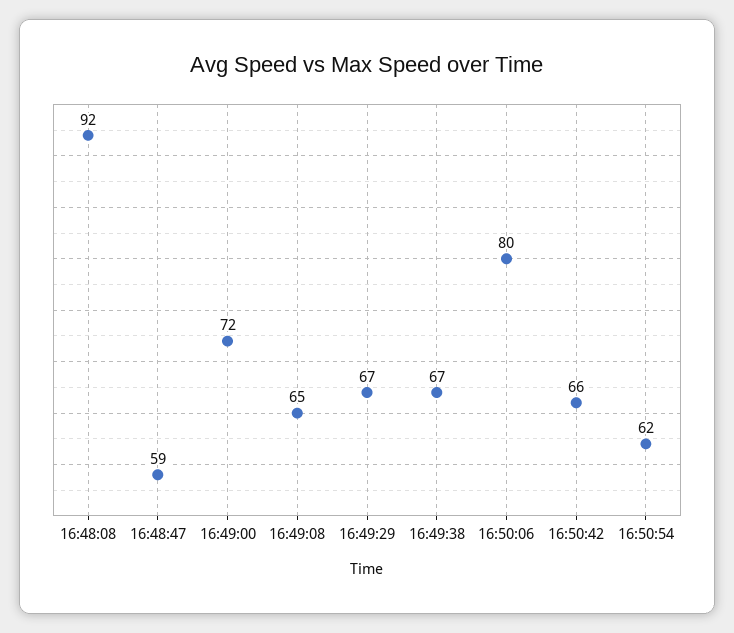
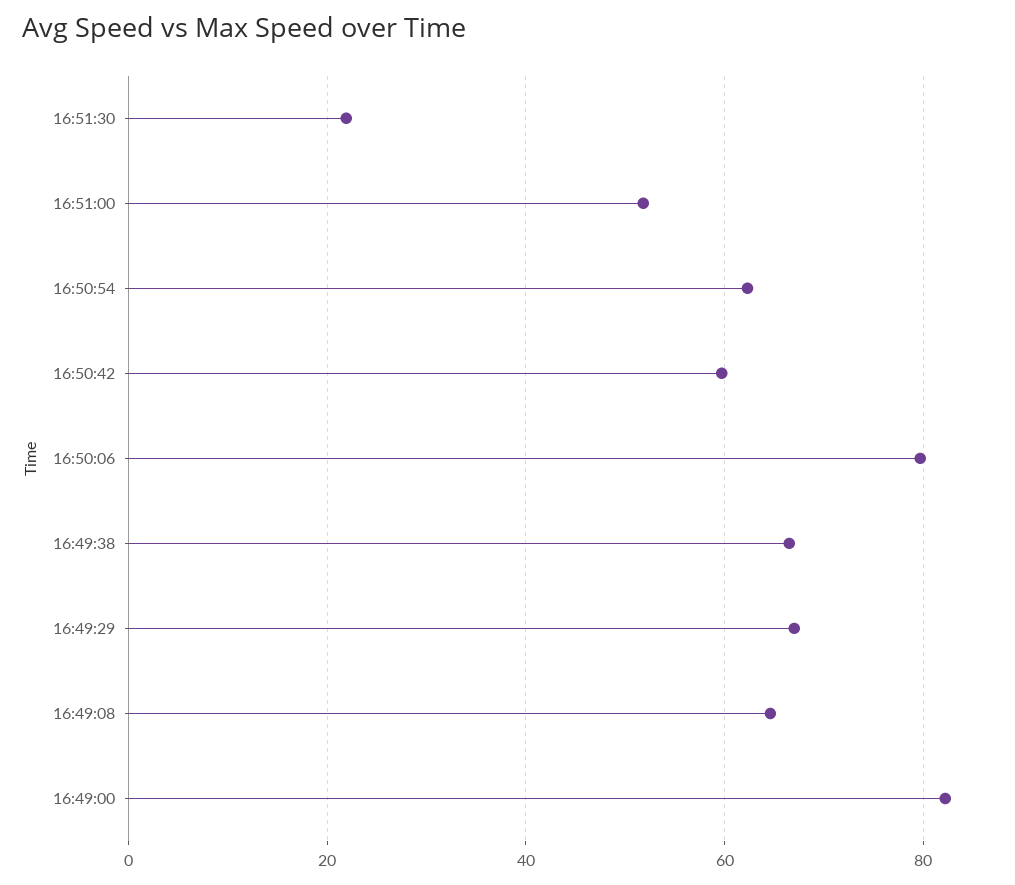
16:48:08: 92 -> none
16:48:47: 59 -> none
16:49:00: 72 -> 82
16:50:42: 66 -> 60
16:51:30: none -> 22
16:51:00: none -> 52

